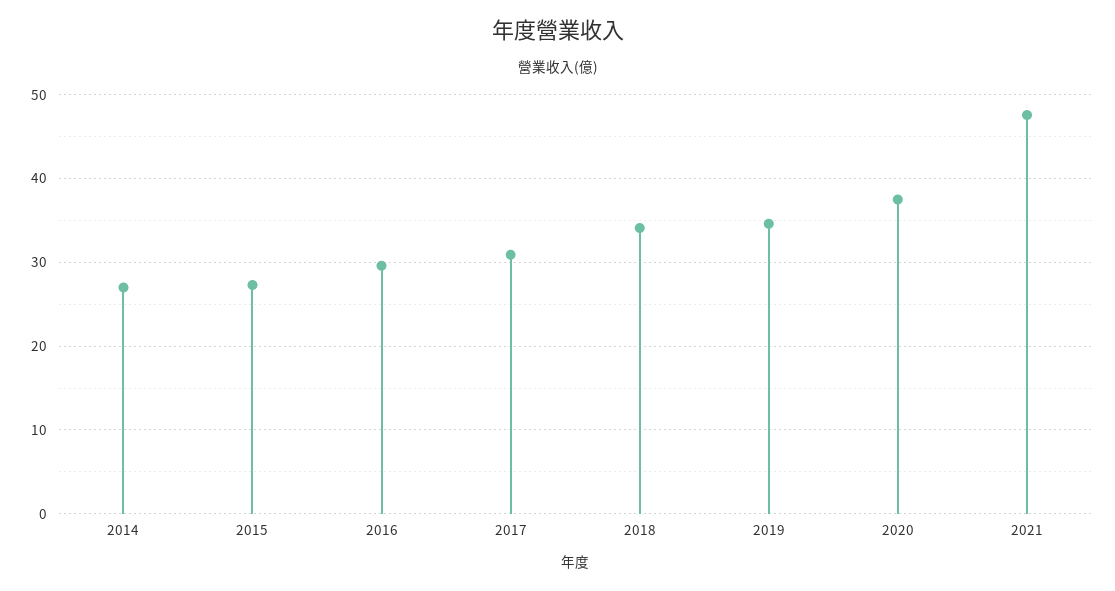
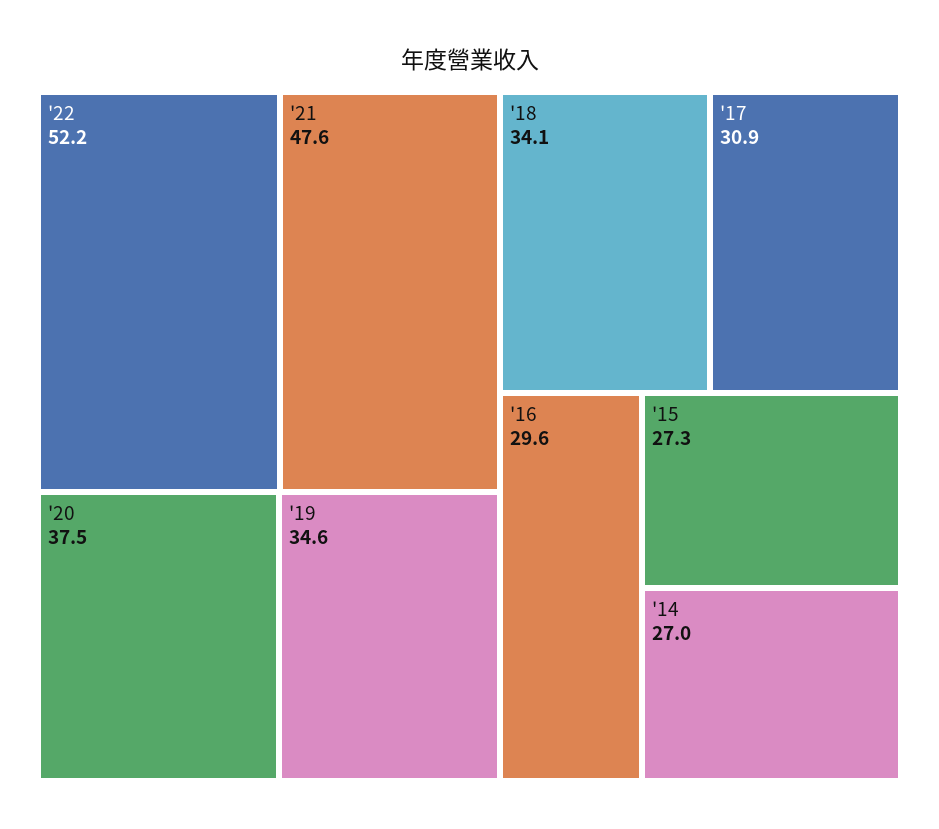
'22: none -> 52.2

